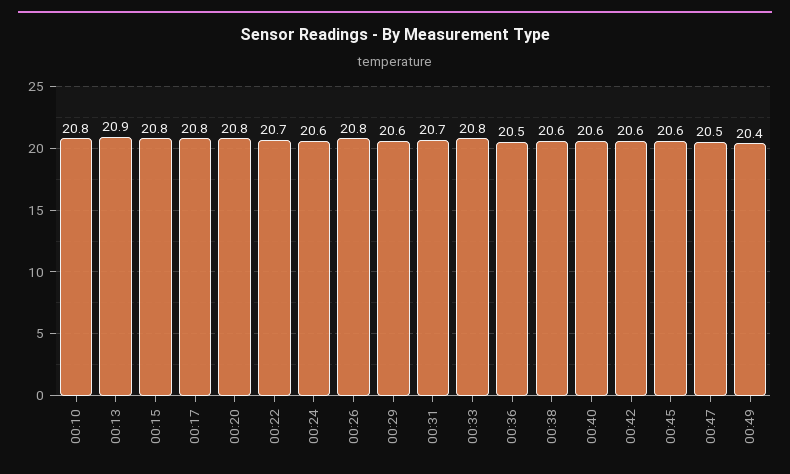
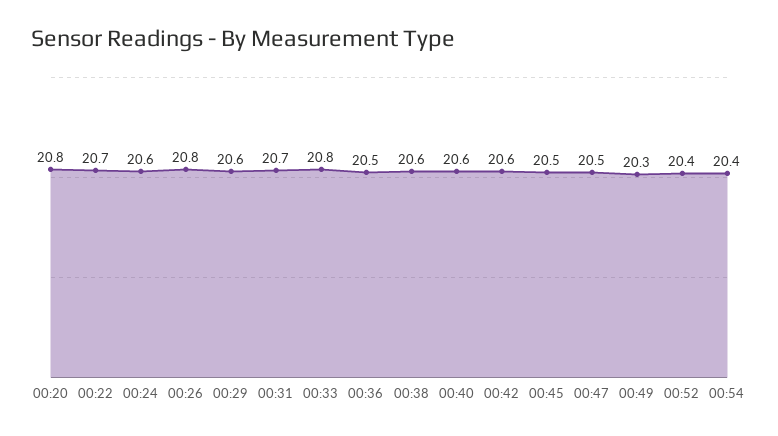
00:10: 20.8 -> none
00:13: 20.9 -> none
00:15: 20.8 -> none
00:17: 20.8 -> none
00:45: 20.6 -> 20.5
00:49: 20.4 -> 20.3
00:52: none -> 20.4
00:54: none -> 20.4

